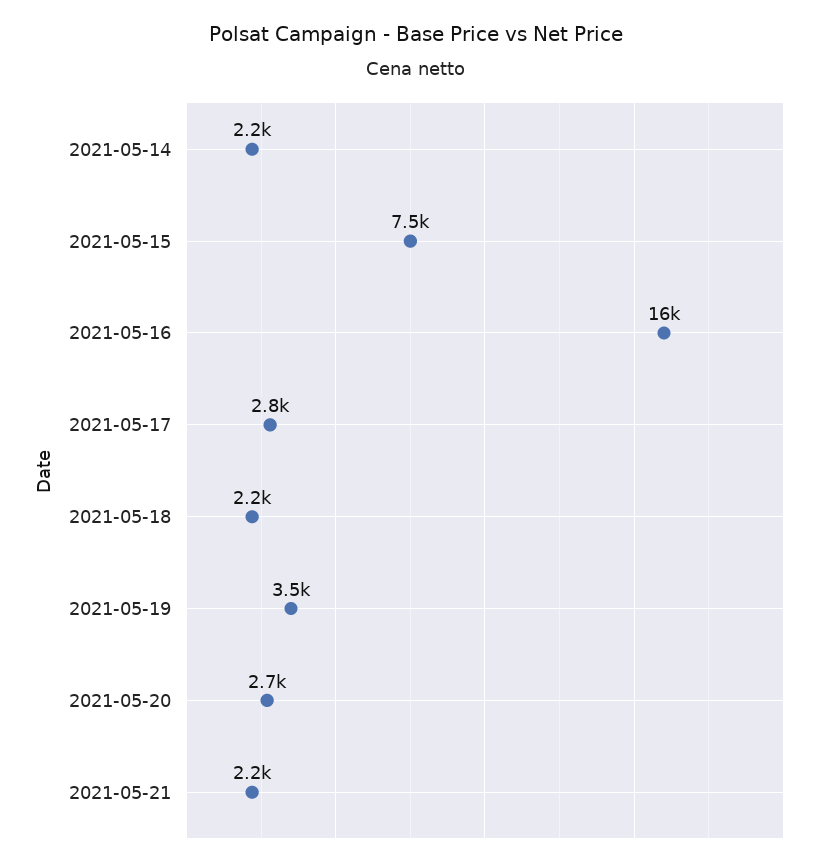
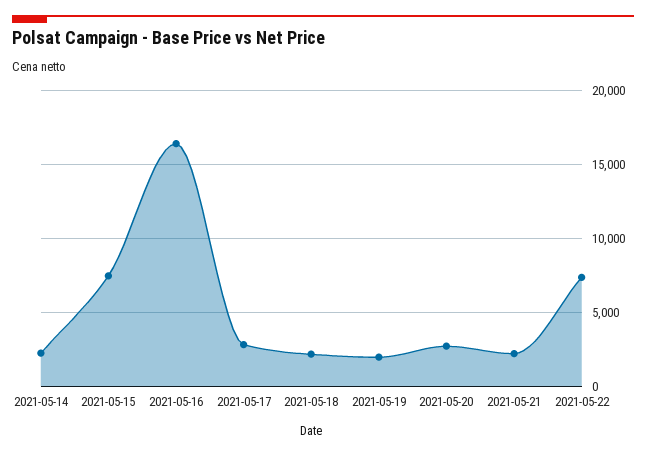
2021-05-19: 3500 -> 2000
2021-05-22: none -> 7500

